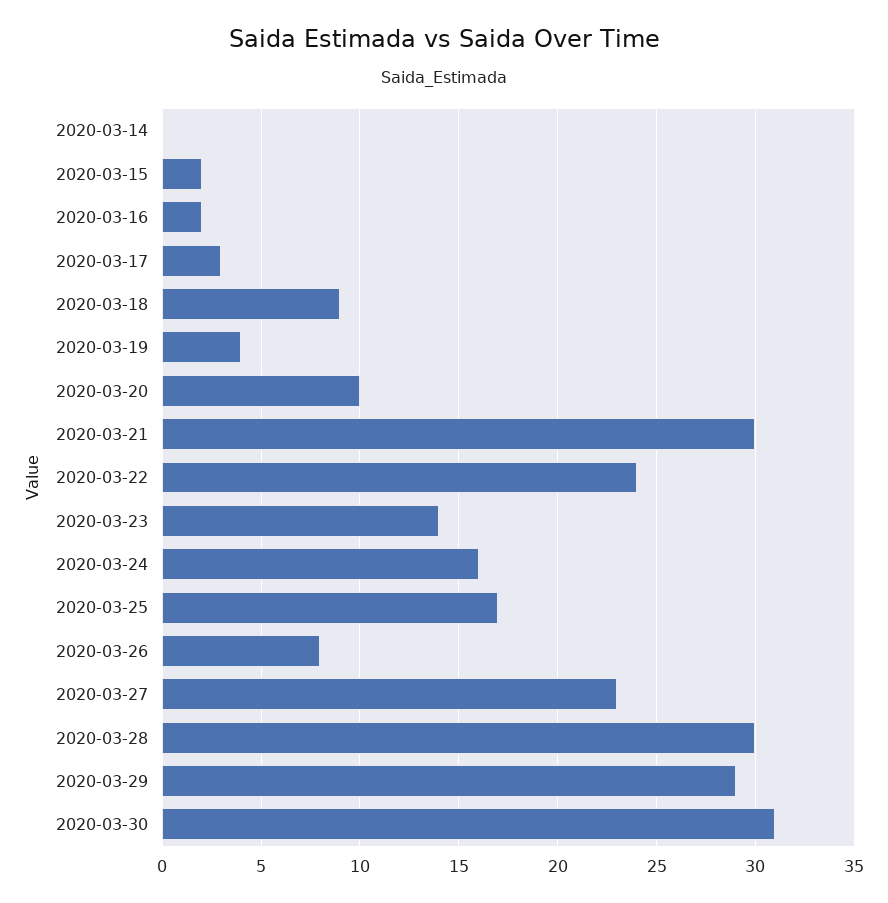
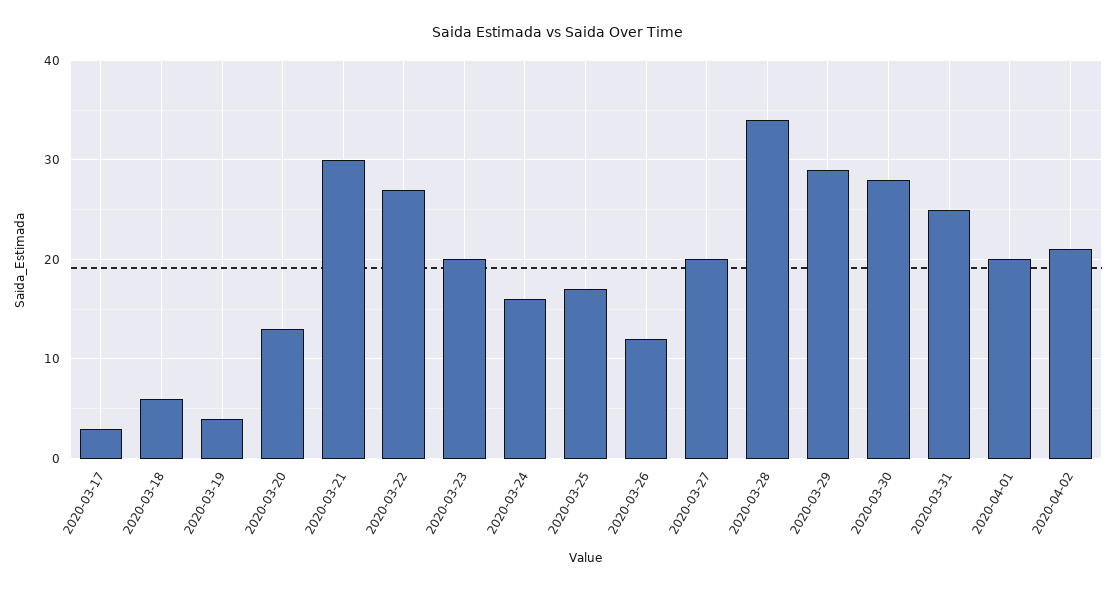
2020-03-14: 0 -> none
2020-03-15: 2 -> none
2020-03-16: 2 -> none
2020-03-18: 9 -> 6
2020-03-20: 10 -> 13
2020-03-22: 24 -> 27
2020-03-23: 14 -> 20
2020-03-26: 8 -> 12
2020-03-27: 23 -> 20
2020-03-28: 30 -> 34
2020-03-30: 31 -> 28
2020-03-31: none -> 25
2020-04-01: none -> 20
2020-04-02: none -> 21

